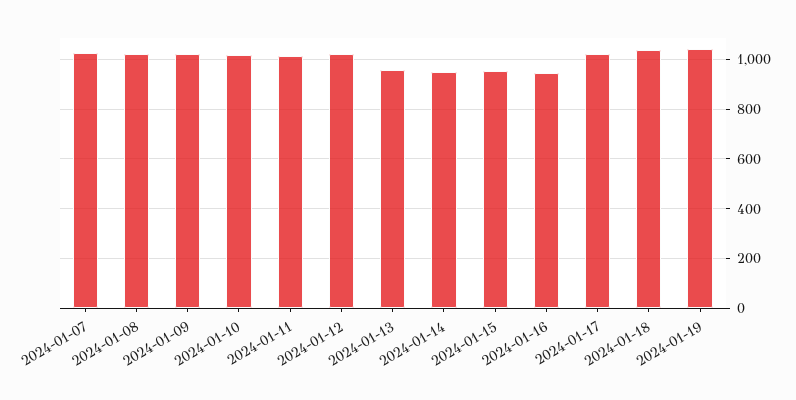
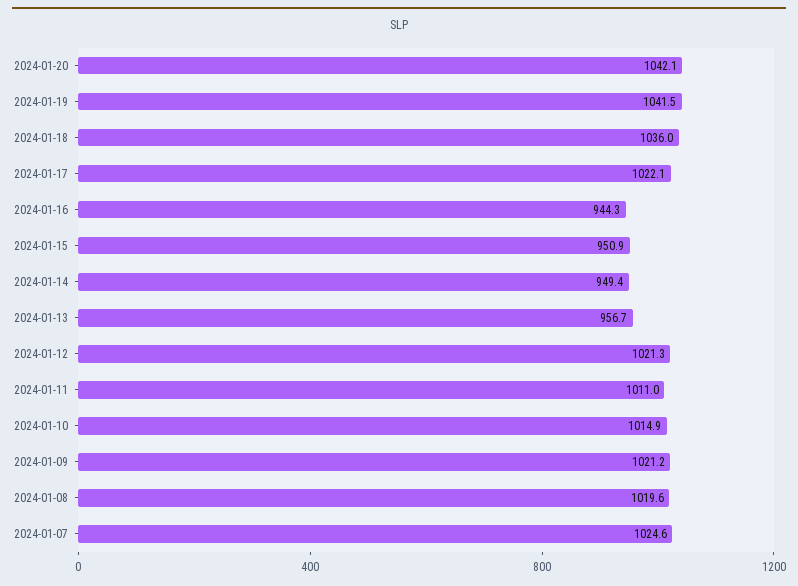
2024-01-20: none -> 1042.1

